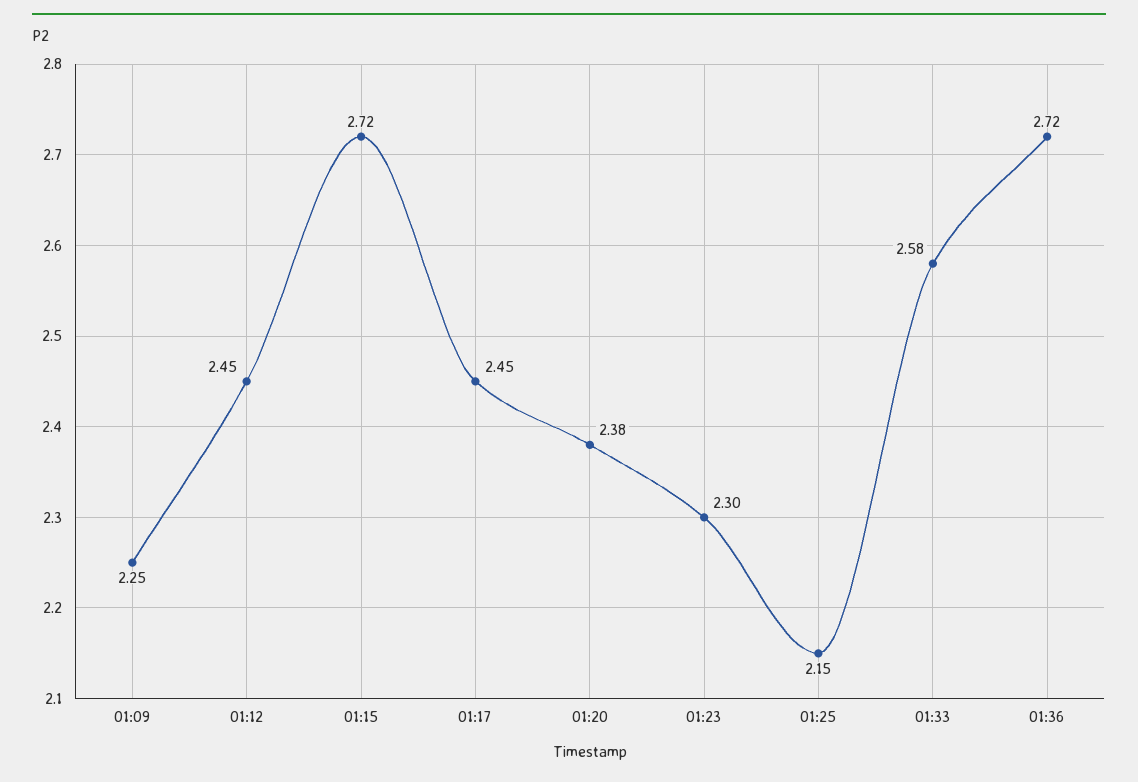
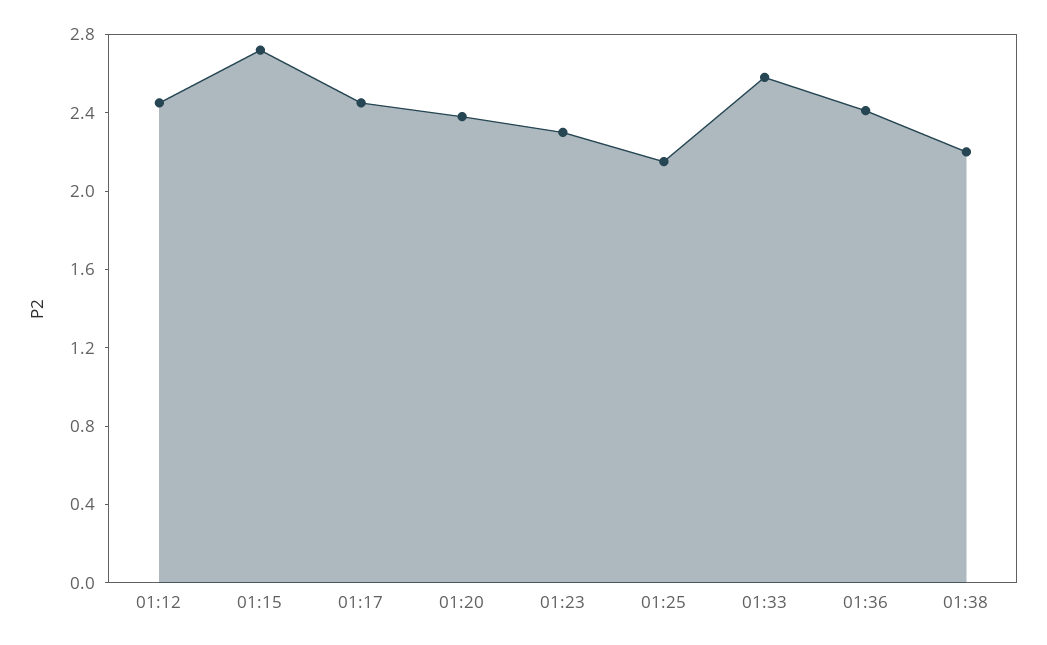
01:09: 2.25 -> none
01:36: 2.72 -> 2.4
01:38: none -> 2.2

